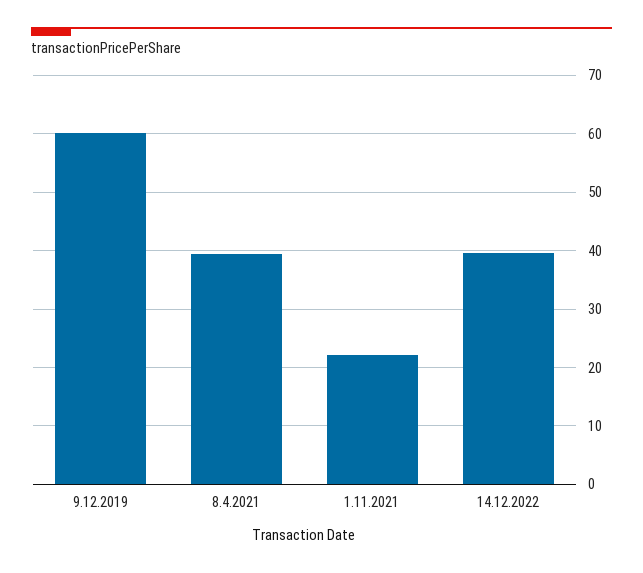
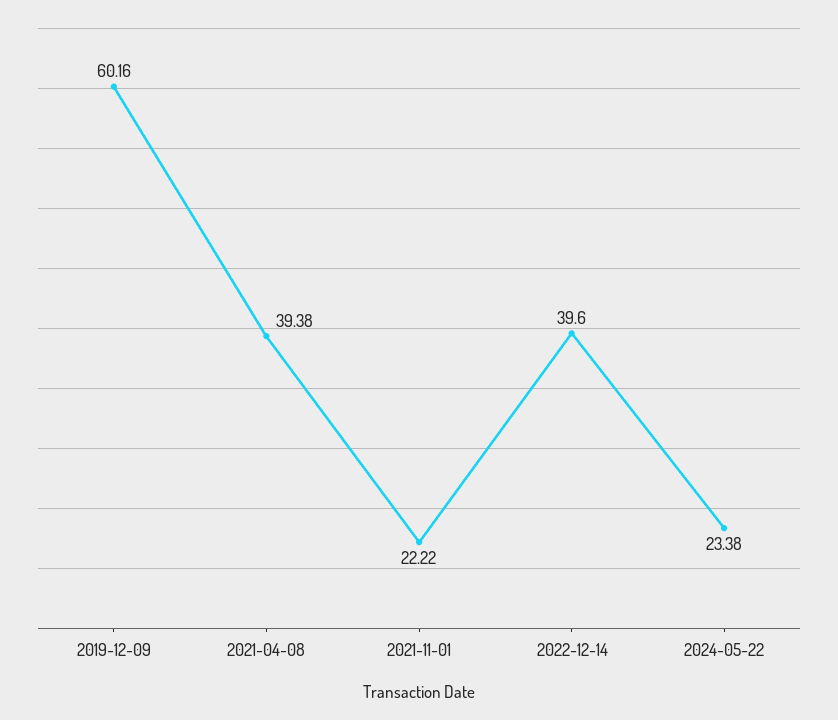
2024-05-22: none -> 23.38

